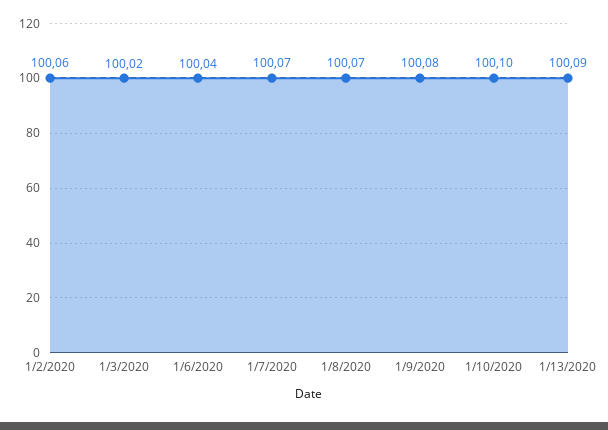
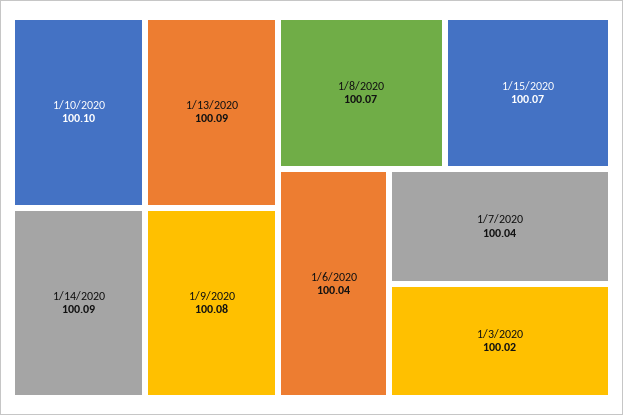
1/2/2020: 100.06 -> none
1/7/2020: 100.07 -> 100.04
1/14/2020: none -> 100.09
1/15/2020: none -> 100.07

